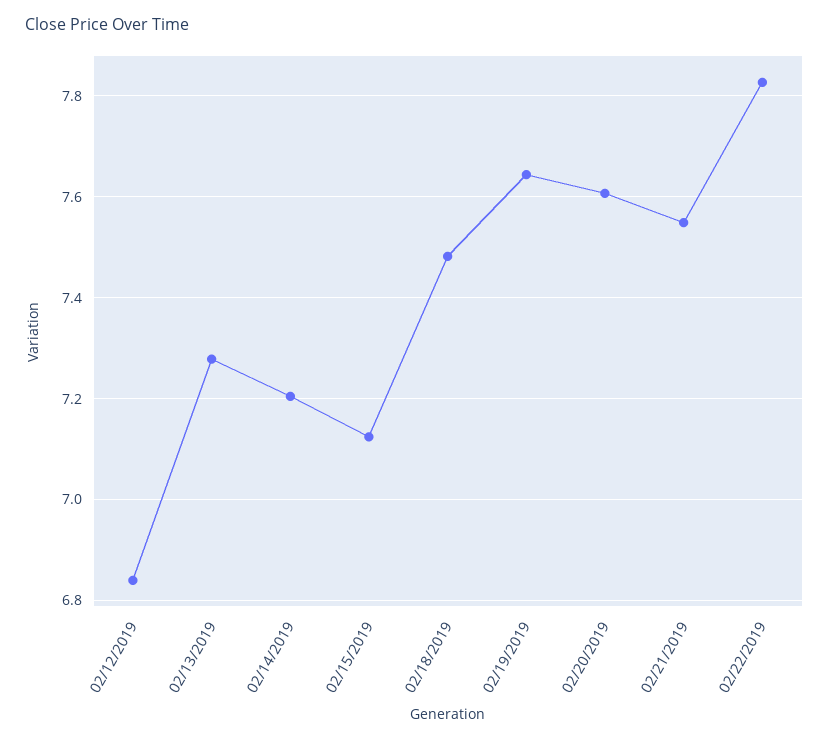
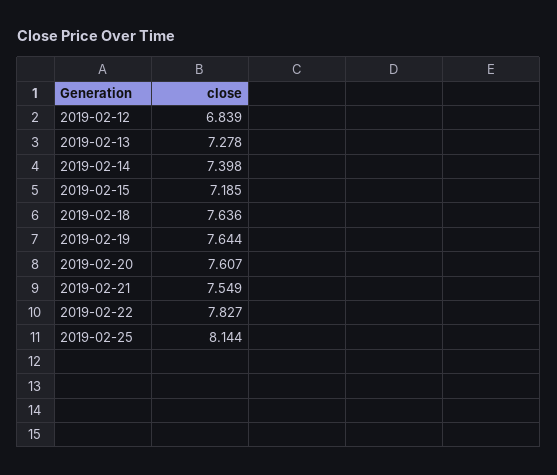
02/14/2019: 7.2 -> 7.398
02/15/2019: 7.12 -> 7.185
02/18/2019: 7.48 -> 7.636
2019-02-25: none -> 8.144

